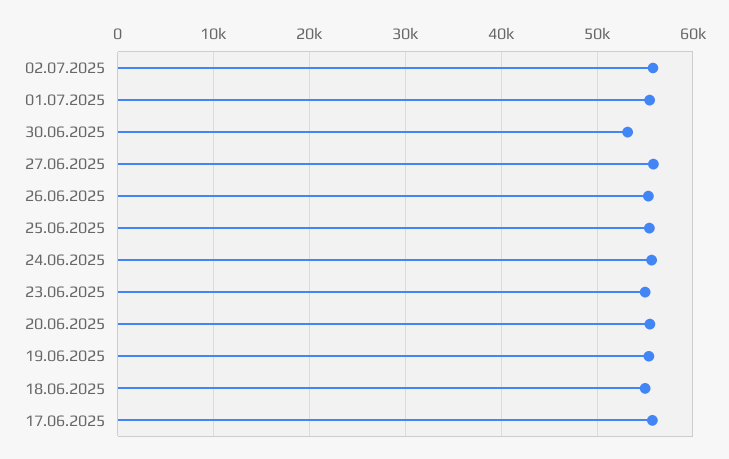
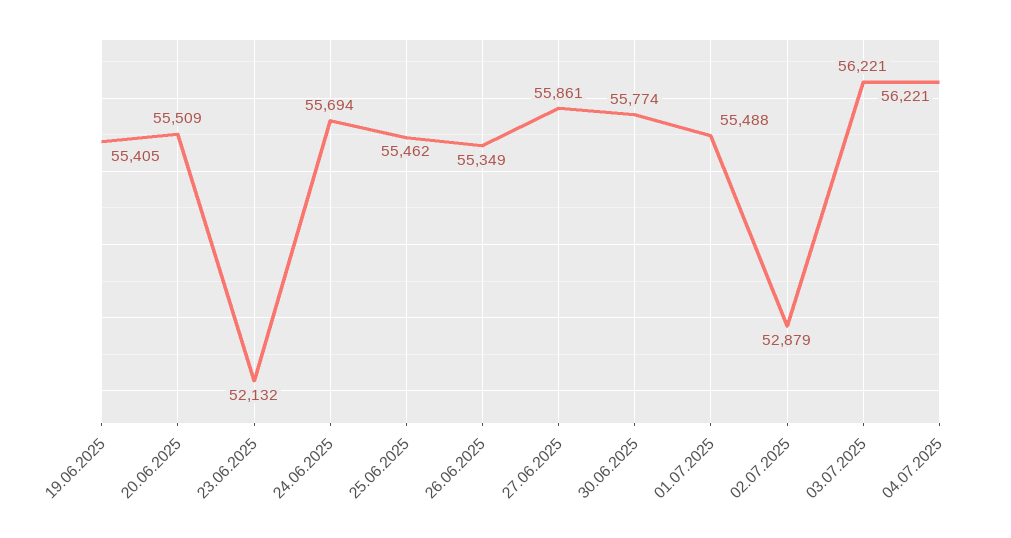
02.07.2025: 56000 -> 52879
30.06.2025: 53000 -> 55774
23.06.2025: 55000 -> 52132
18.06.2025: 55000 -> none
17.06.2025: 56000 -> none
03.07.2025: none -> 56221
04.07.2025: none -> 56221

